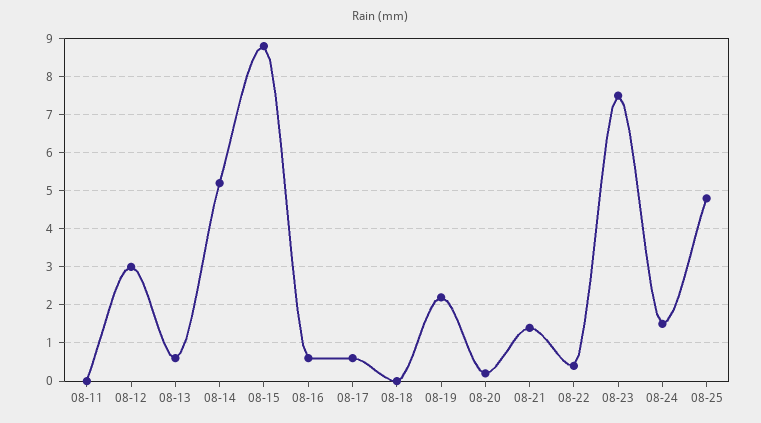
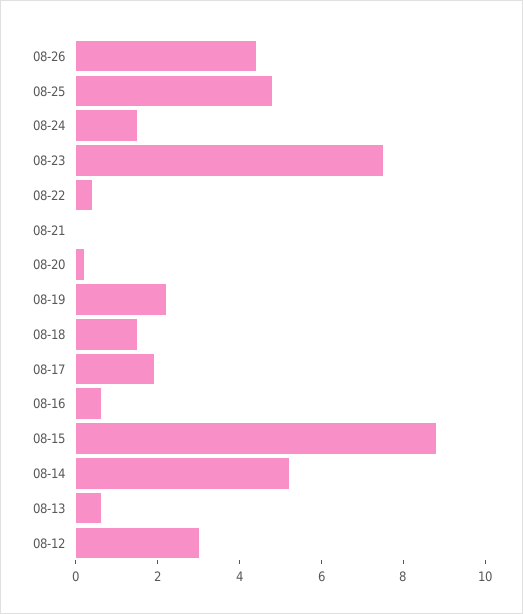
08-11: 0 -> none
08-17: 0.5 -> 2
08-18: 0 -> 1.5
08-21: 1.5 -> 0
08-26: none -> 4.5

